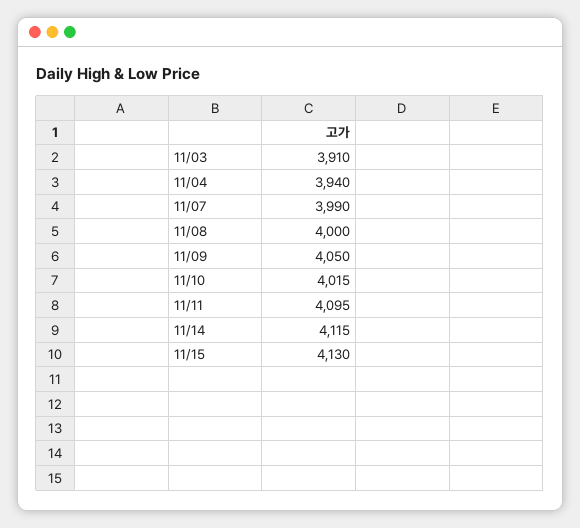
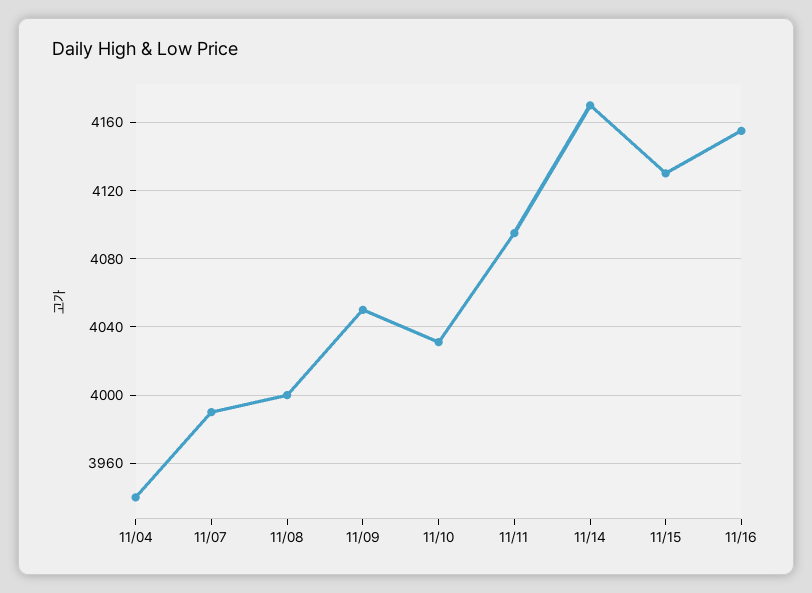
11/03: 3910 -> none
11/10: 4015 -> 4030
11/14: 4115 -> 4170
11/16: none -> 4155

